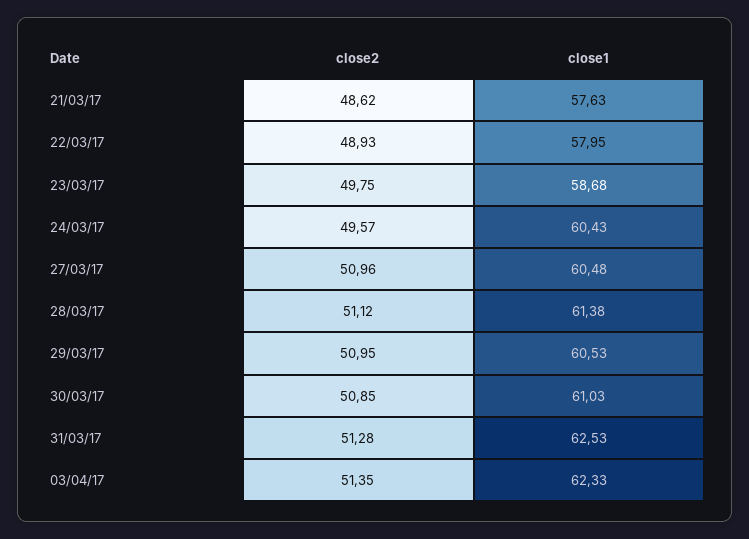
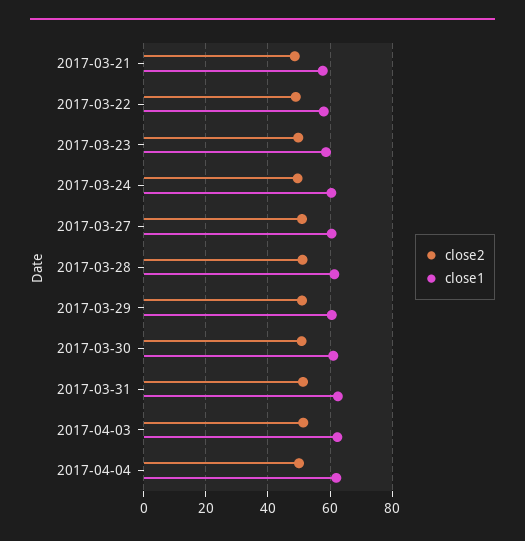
close2, 2017-04-04: none -> 50
close1, 2017-04-04: none -> 62

